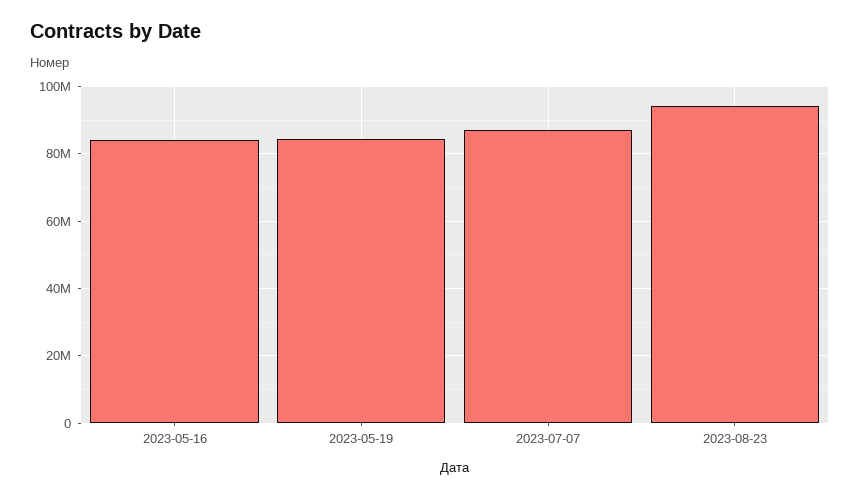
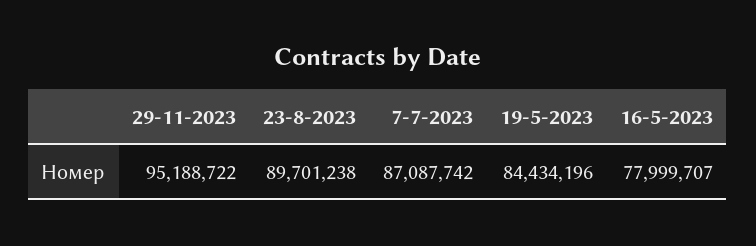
2023-05-16: 84000000 -> 77999707
2023-08-23: 94000000 -> 89701238
29-11-2023: none -> 95188722

